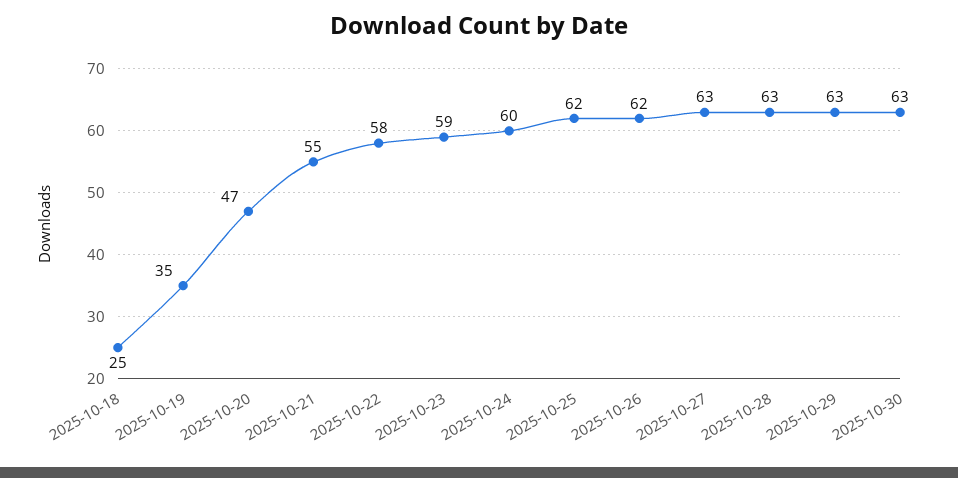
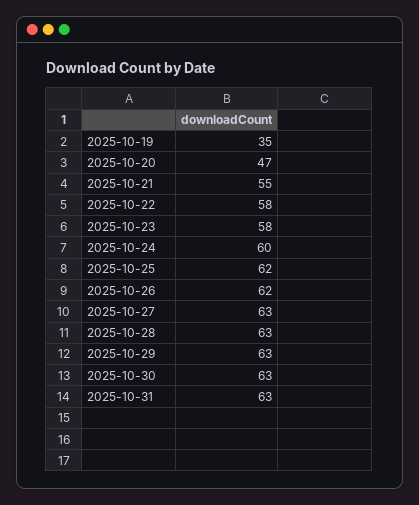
2025-10-18: 25 -> none
2025-10-23: 59 -> 58
2025-10-31: none -> 63

